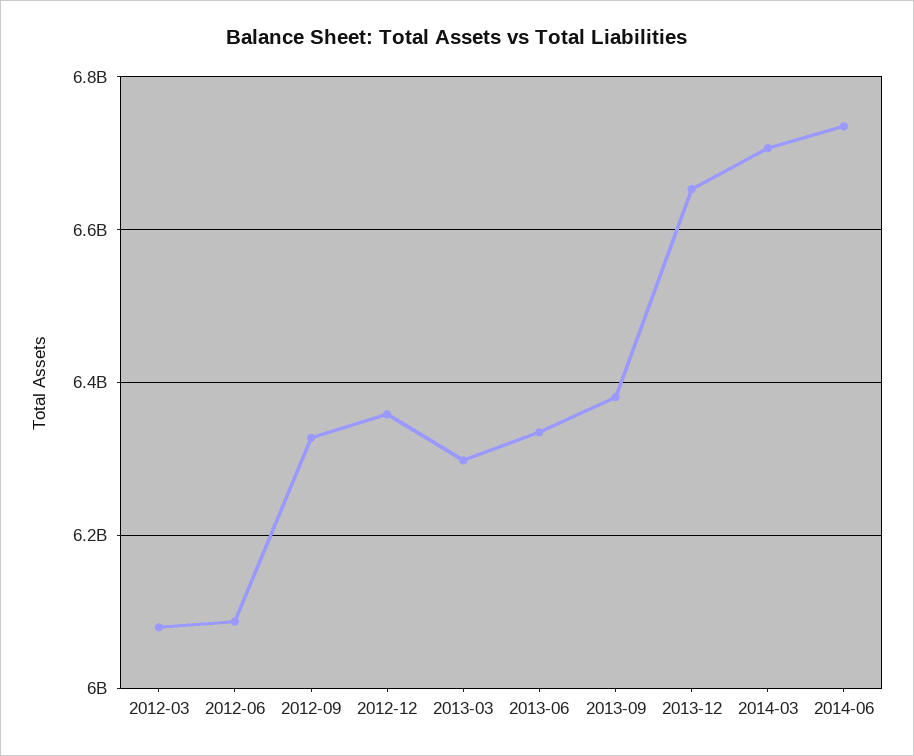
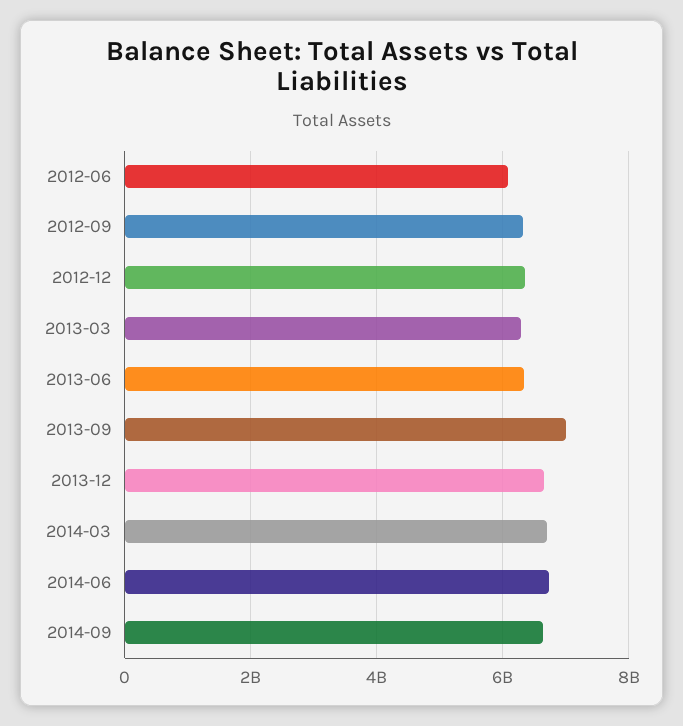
2012-03: 6080000000 -> none
2013-09: 6380000000 -> 7000000000
2014-09: none -> 6600000000

